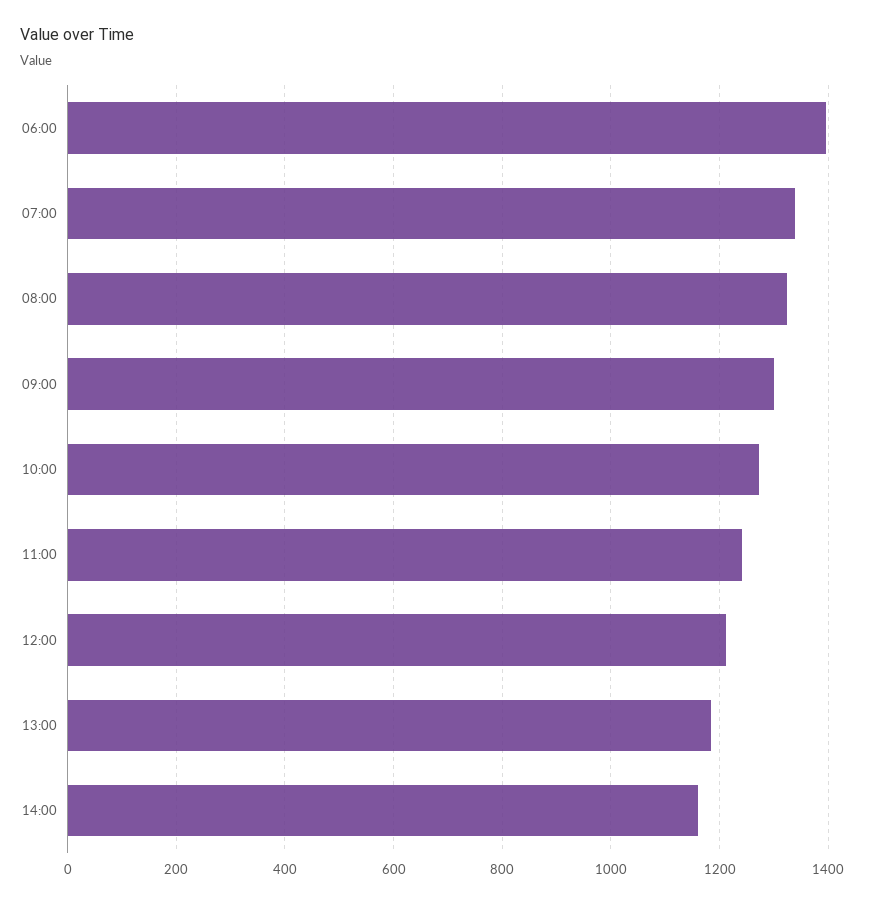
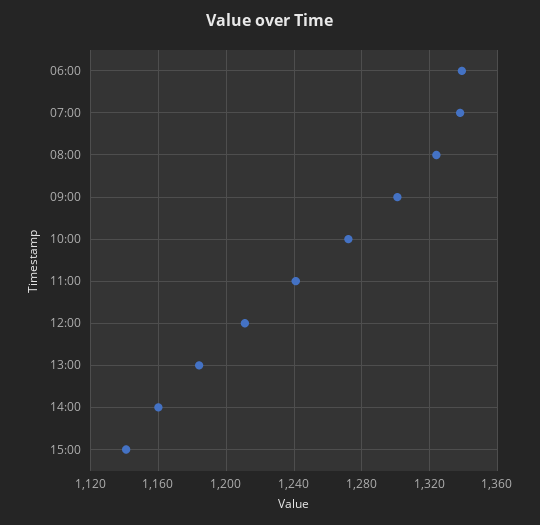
06:00: 1400 -> 1340
15:00: none -> 1140

